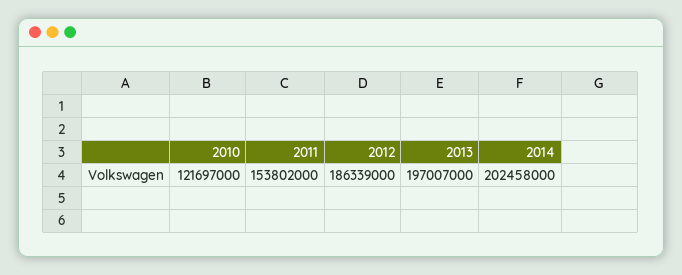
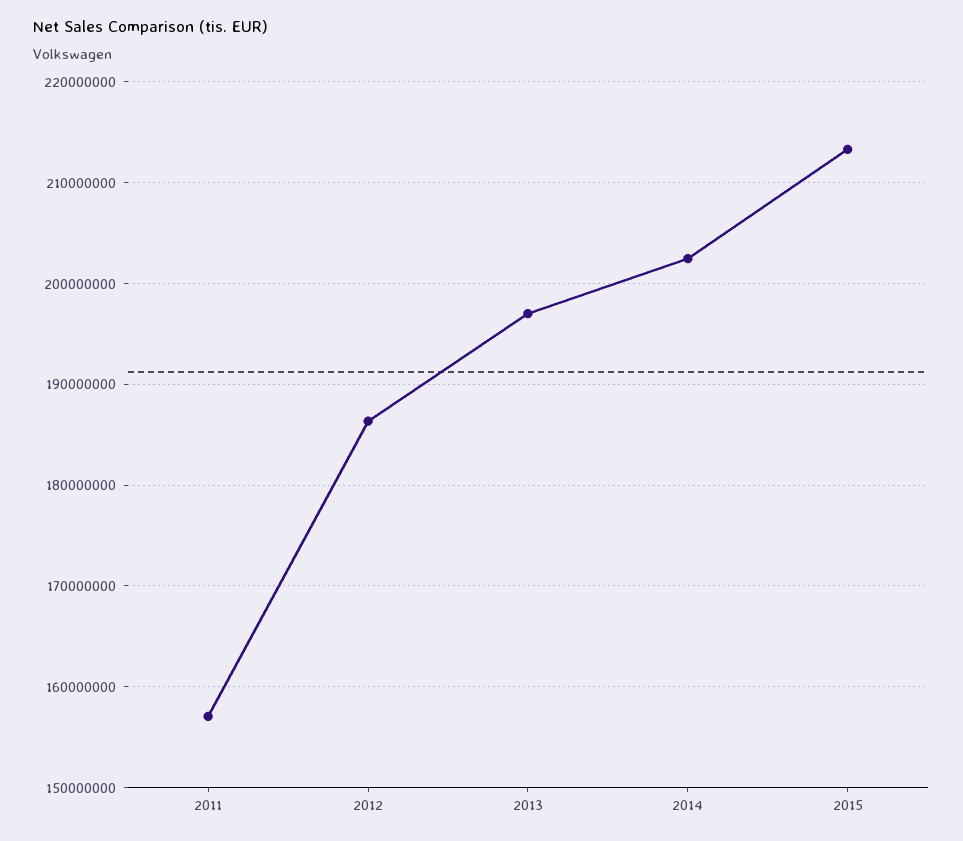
2010: 121697000 -> none
2011: 153802000 -> 157000000
2015: none -> 213000000

